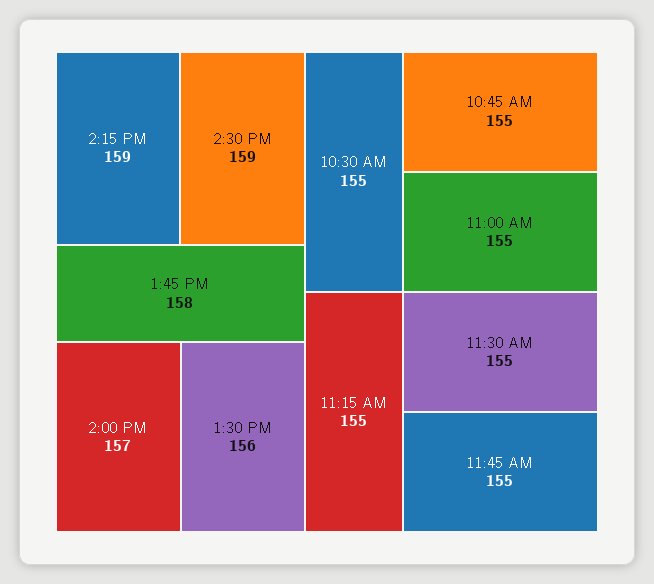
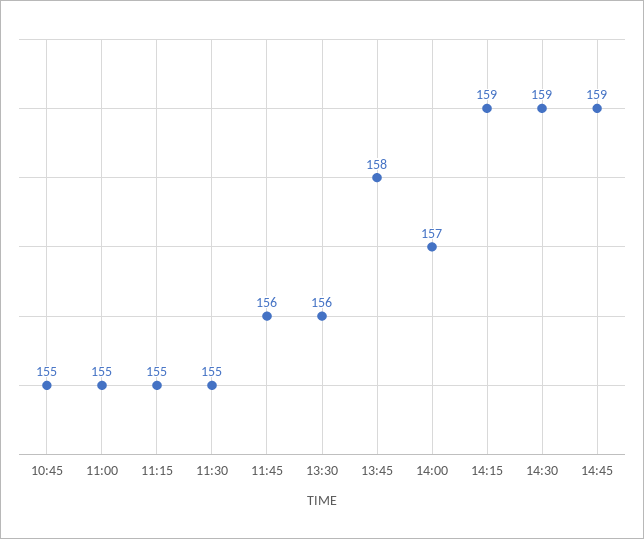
10:30 AM: 155 -> none
11:45 AM: 155 -> 156
14:45: none -> 159

